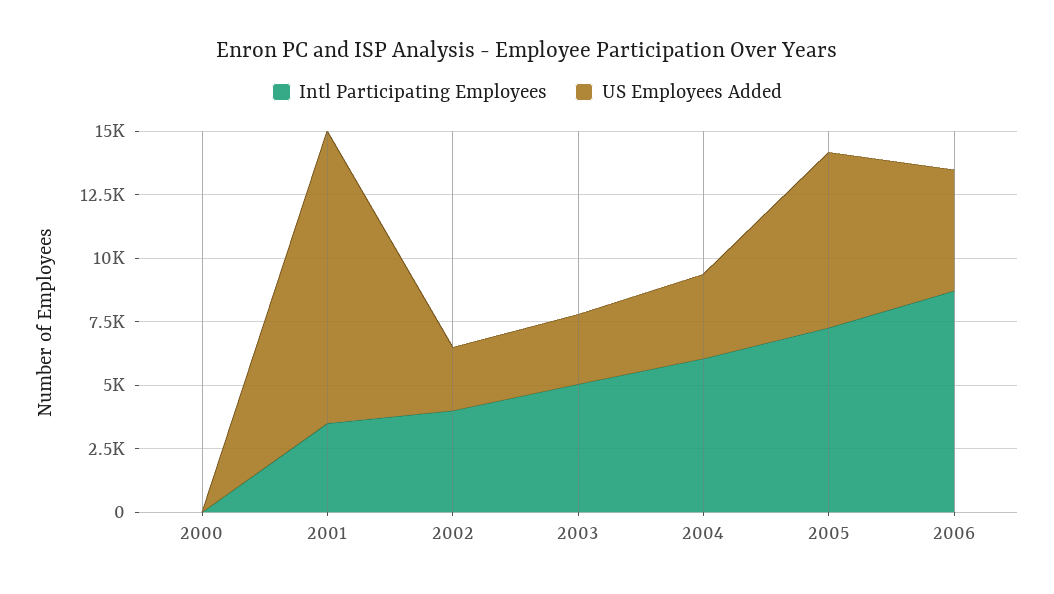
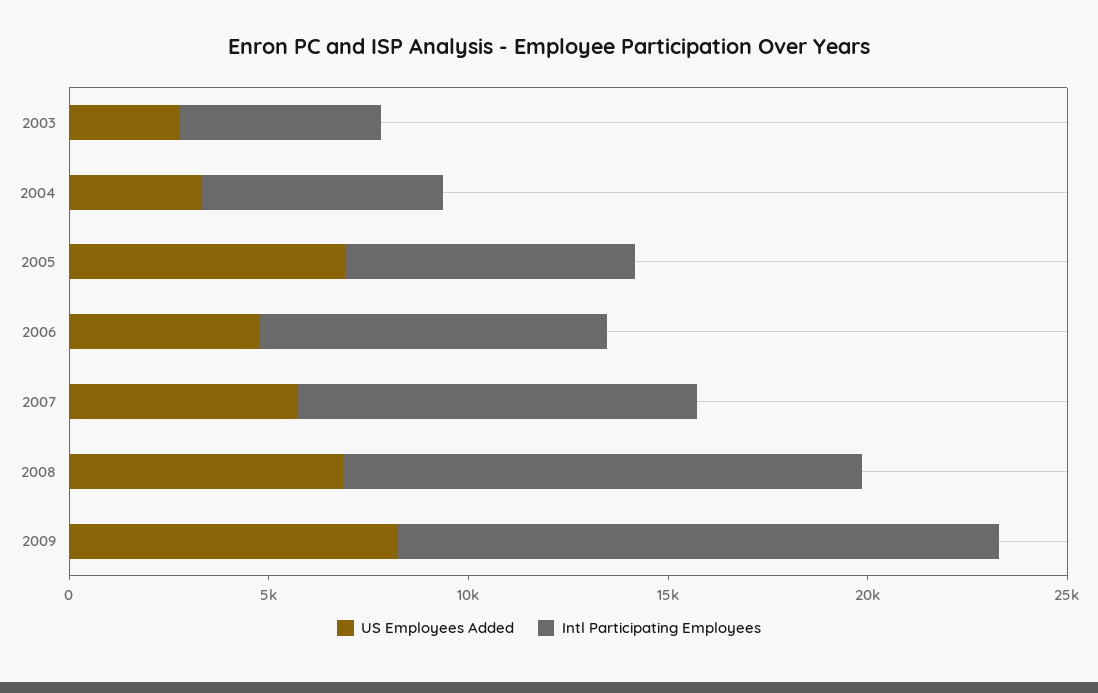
Intl Participating Employees, 2000: 0 -> none
US Employees Added, 2000: 0 -> none
Intl Participating Employees, 2001: 3500 -> none
US Employees Added, 2001: 11500 -> none
Intl Participating Employees, 2002: 4000 -> none
US Employees Added, 2002: 2500 -> none
US Employees Added, 2007: none -> 6000
Intl Participating Employees, 2007: none -> 10000
US Employees Added, 2008: none -> 7000
Intl Participating Employees, 2008: none -> 13000
US Employees Added, 2009: none -> 8000
Intl Participating Employees, 2009: none -> 15000

